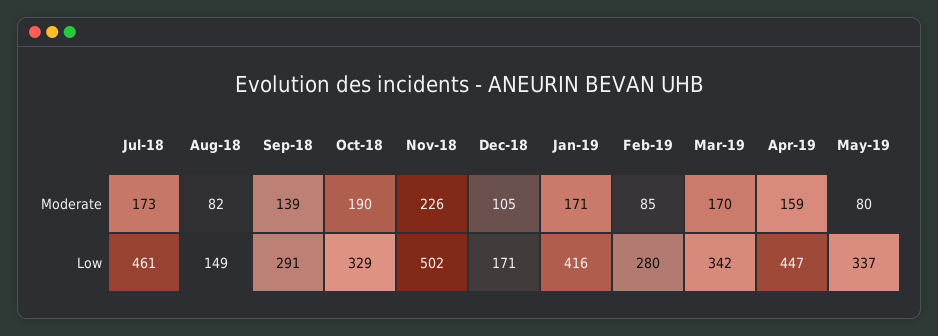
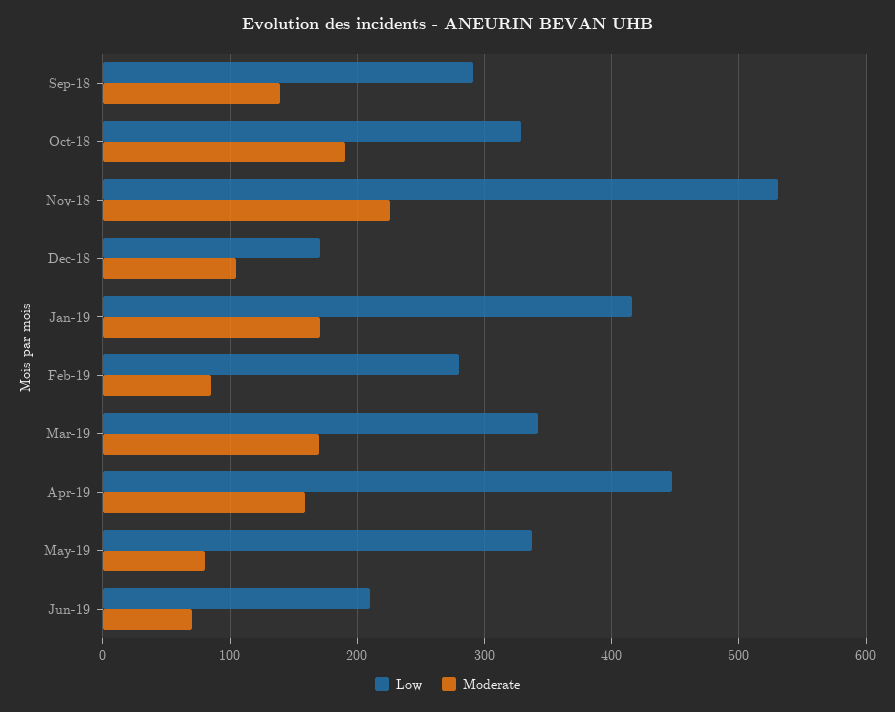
Moderate, Jul-18: 173 -> none
Moderate, Aug-18: 82 -> none
Low, Jul-18: 461 -> none
Low, Aug-18: 149 -> none
Low, Nov-18: 502 -> 530
Low, Jun-19: none -> 210
Moderate, Jun-19: none -> 70

